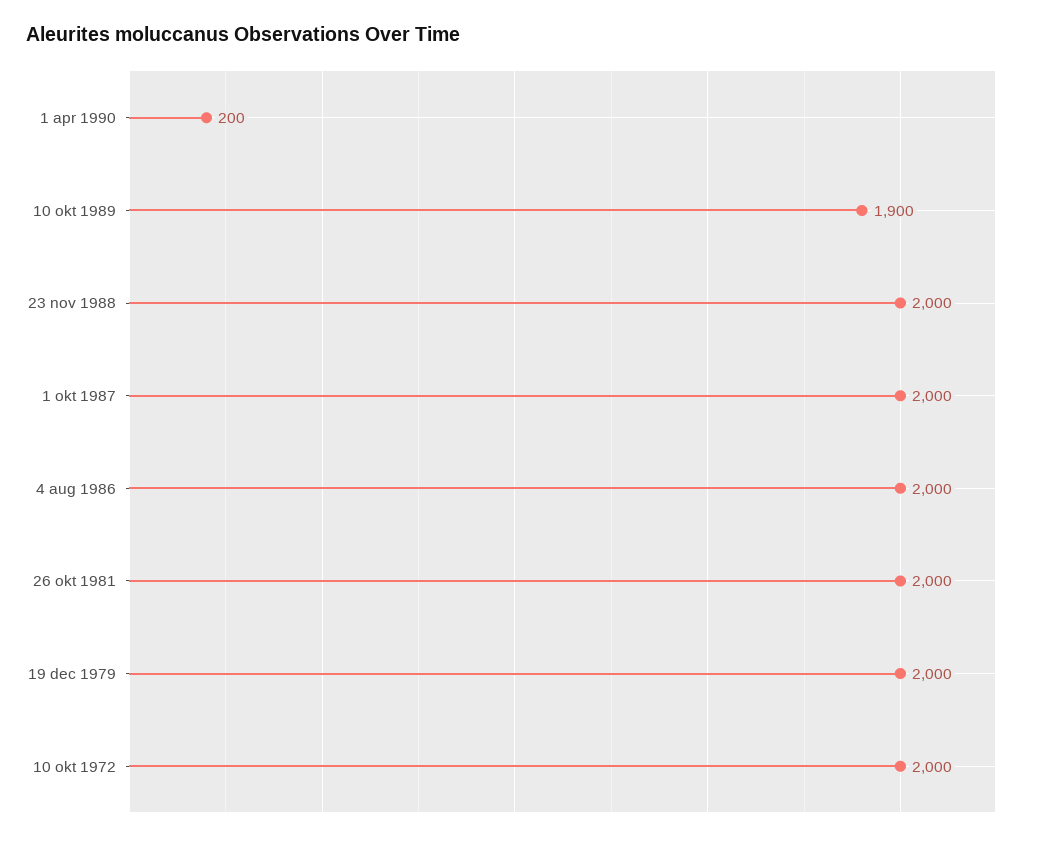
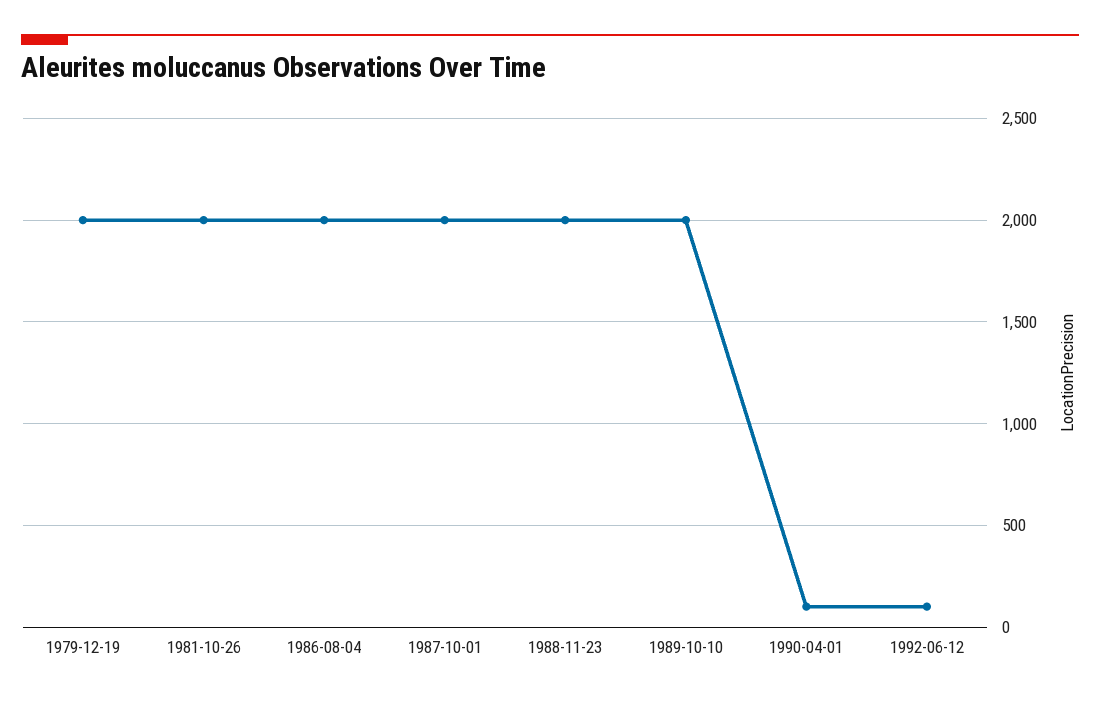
1 apr 1990: 200 -> 100
10 okt 1989: 1900 -> 2000
10 okt 1972: 2000 -> none
1992-06-12: none -> 100

